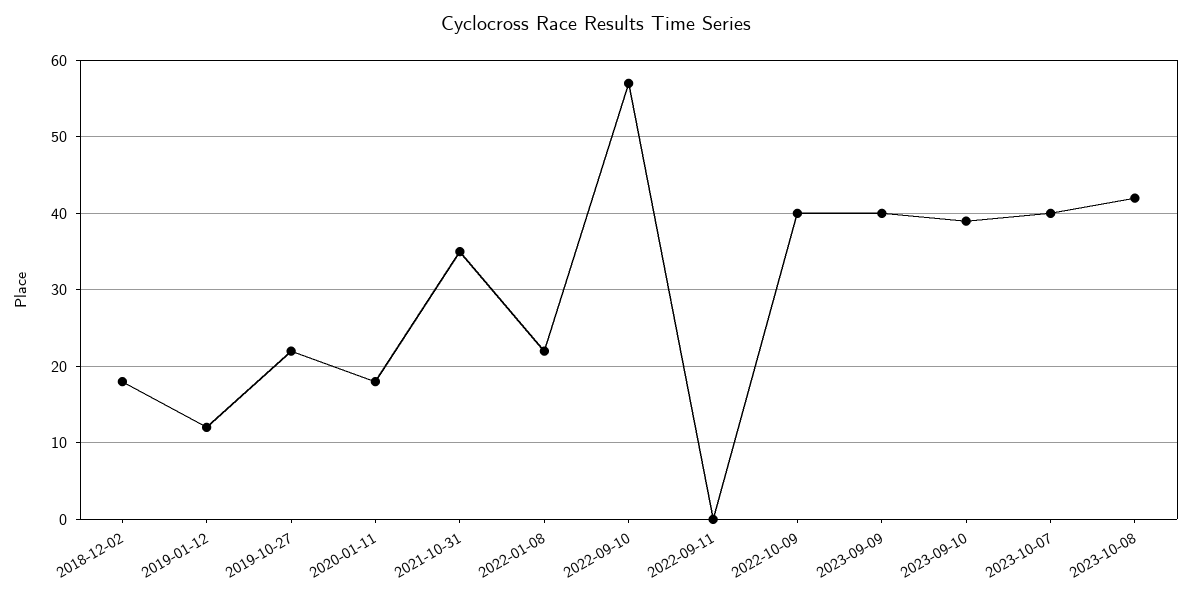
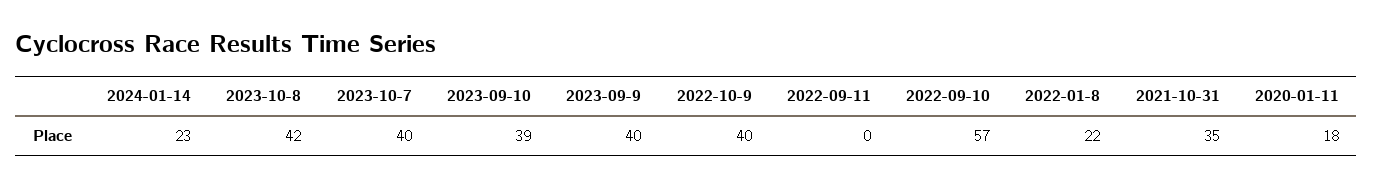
2018-12-02: 18 -> none
2019-01-12: 12 -> none
2019-10-27: 22 -> none
2024-01-14: none -> 23

